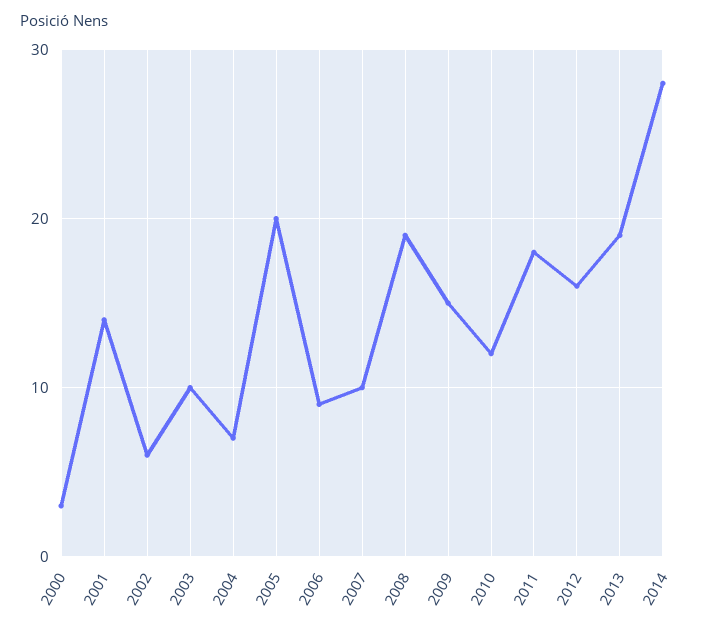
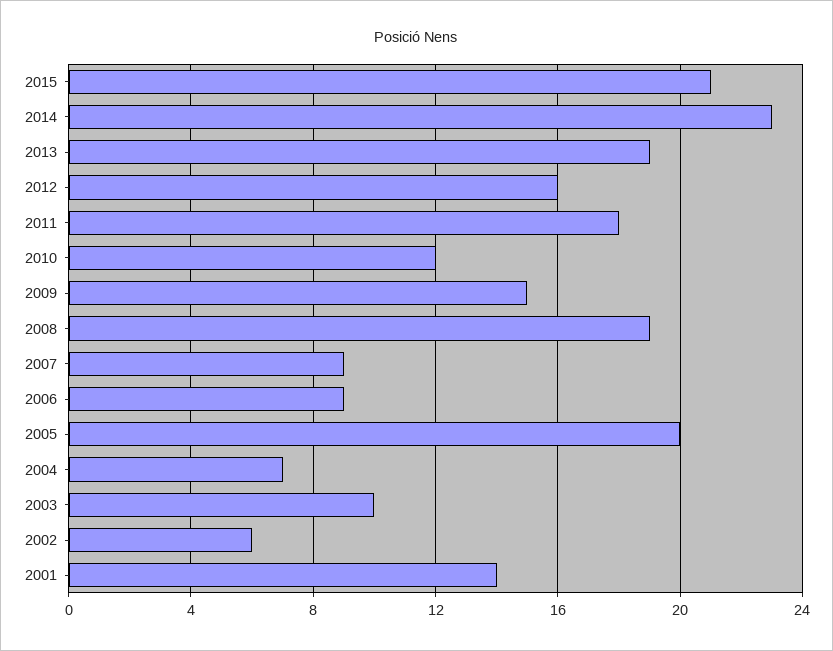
2000: 3 -> none
2007: 10 -> 9
2014: 28 -> 23
2015: none -> 21

